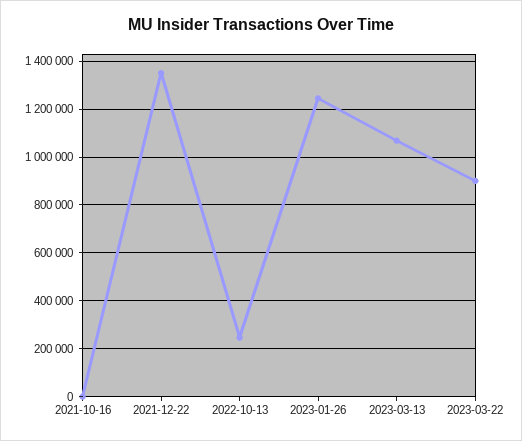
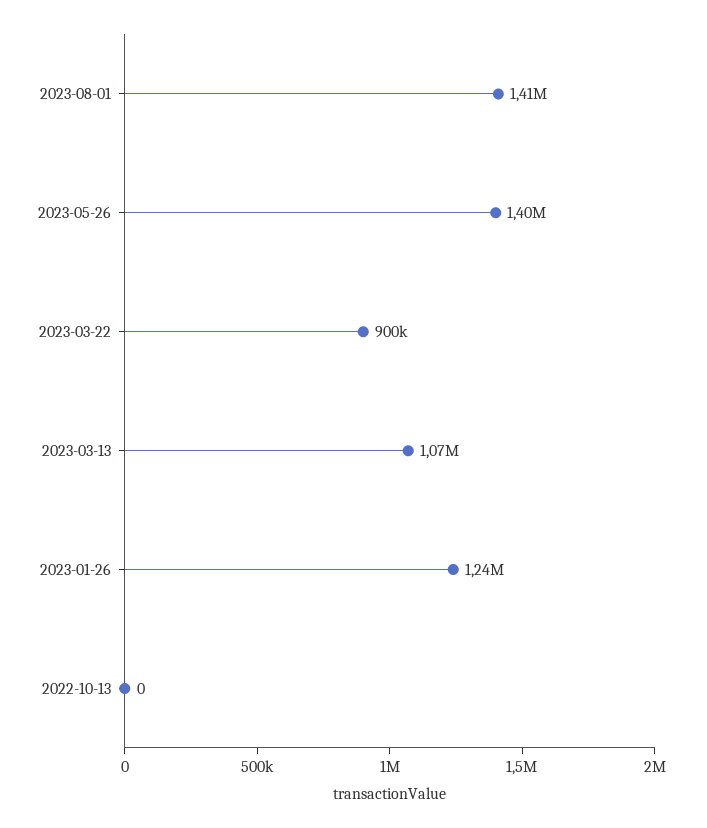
2021-10-16: 0 -> none
2021-12-22: 1350000 -> none
2022-10-13: 250000 -> 0
2023-08-01: none -> 1410000
2023-05-26: none -> 1400000

